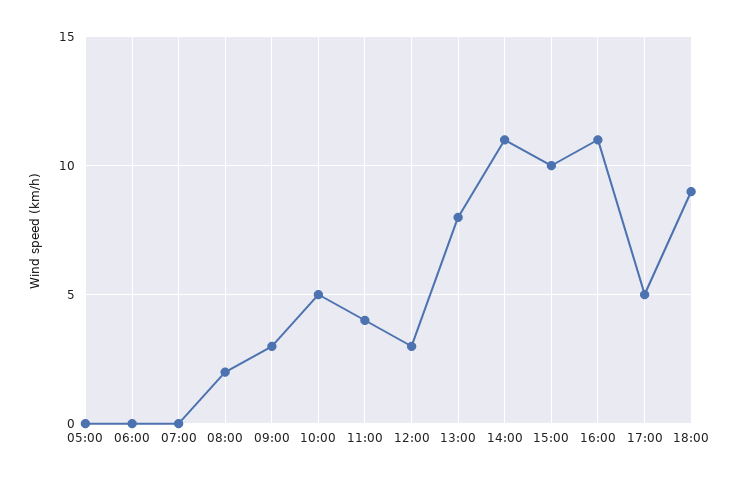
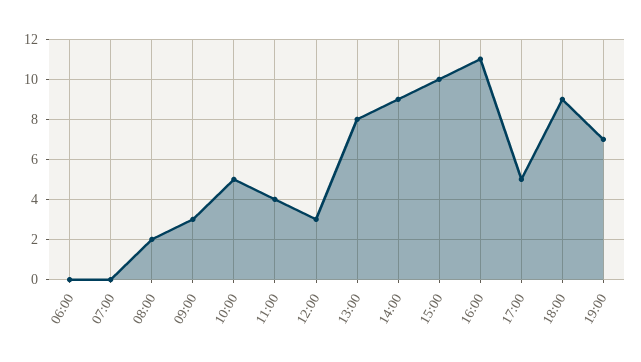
05:00: 0 -> none
14:00: 11 -> 9
19:00: none -> 7

